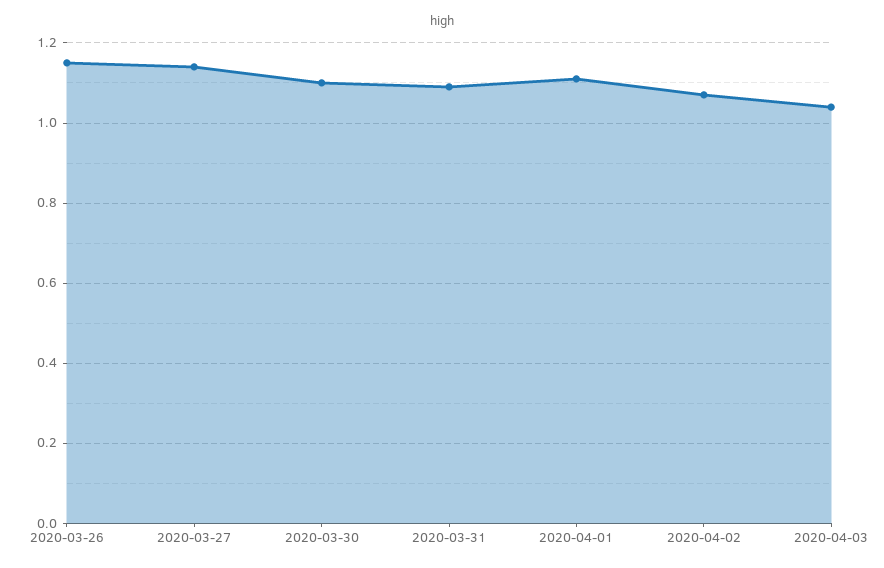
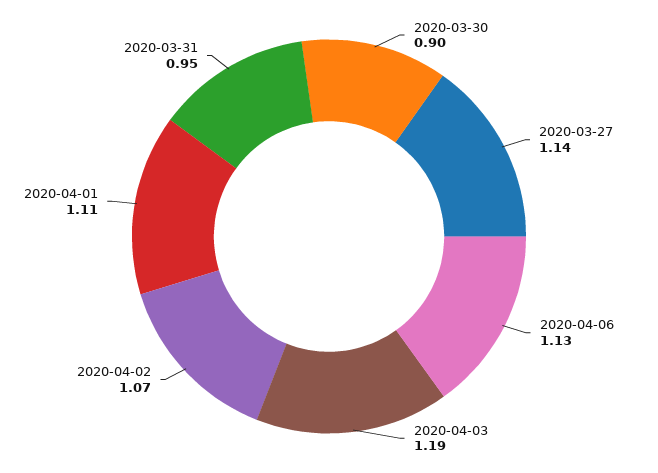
2020-03-26: 1.15 -> none
2020-03-30: 1.1 -> 0.9
2020-03-31: 1.1 -> 0.95
2020-04-03: 1.05 -> 1.19
2020-04-06: none -> 1.13

